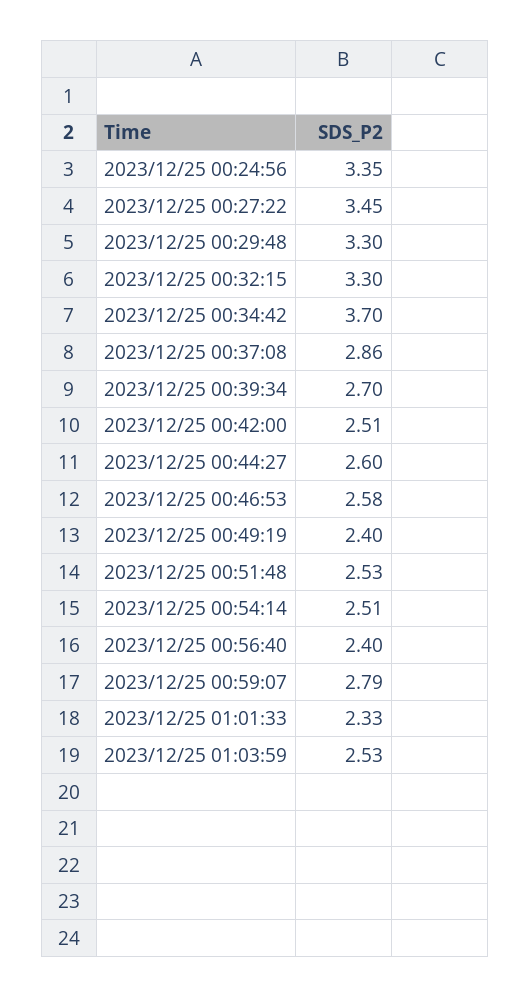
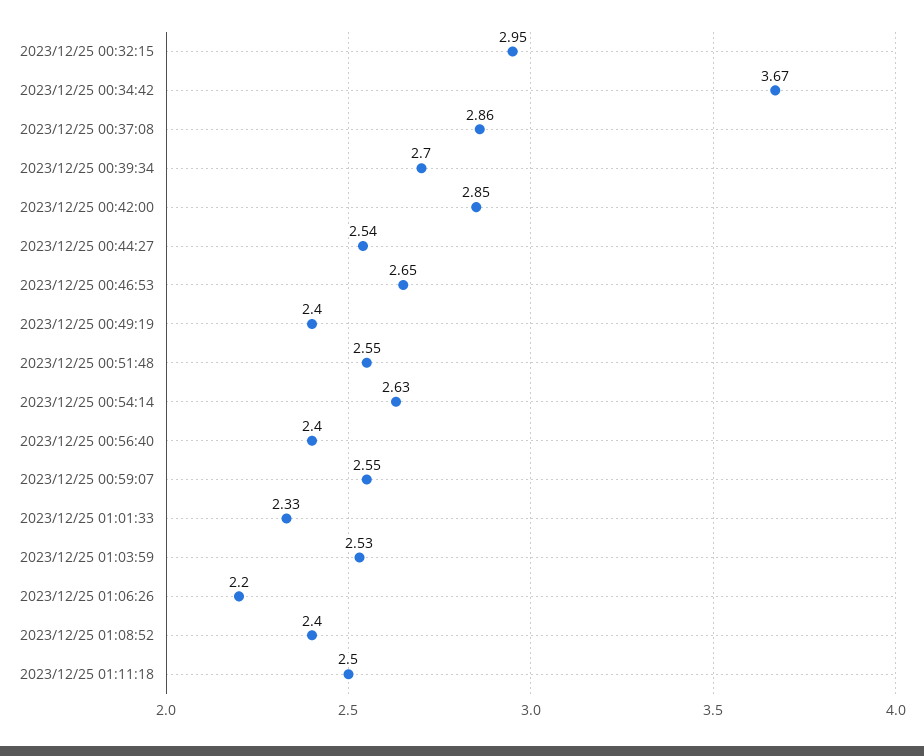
2023/12/25 00:24:56: 3.35 -> none
2023/12/25 00:27:22: 3.45 -> none
2023/12/25 00:29:48: 3.3 -> none
2023/12/25 00:32:15: 3.3 -> 2.95
2023/12/25 00:34:42: 3.7 -> 3.67
2023/12/25 00:42:00: 2.51 -> 2.85
2023/12/25 00:44:27: 2.6 -> 2.54
2023/12/25 00:46:53: 2.58 -> 2.65
2023/12/25 00:51:48: 2.53 -> 2.55
2023/12/25 00:54:14: 2.51 -> 2.63
2023/12/25 00:59:07: 2.79 -> 2.55
2023/12/25 01:06:26: none -> 2.2
2023/12/25 01:08:52: none -> 2.4
2023/12/25 01:11:18: none -> 2.5

